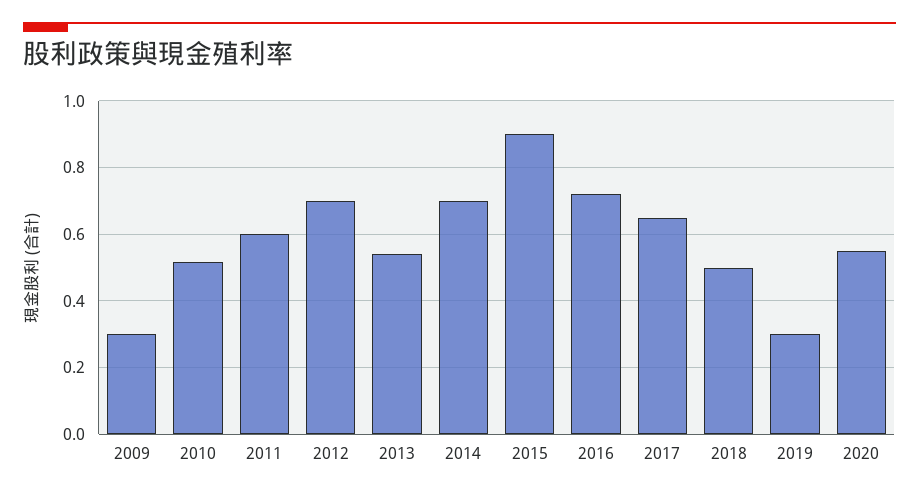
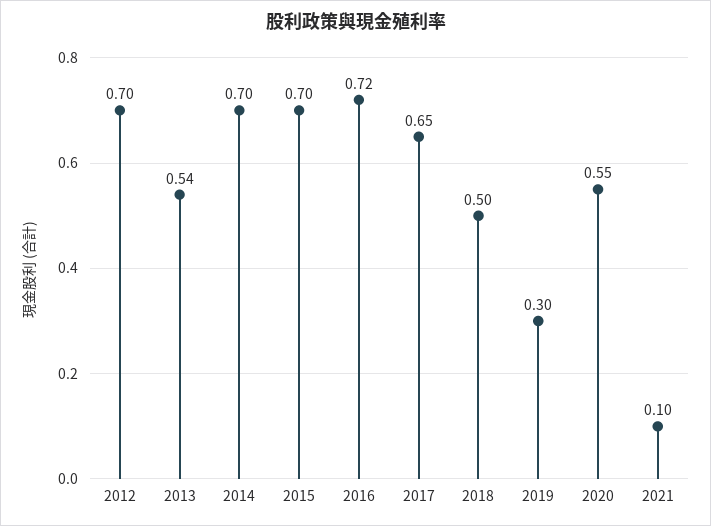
2009: 0.3 -> none
2010: 0.52 -> none
2011: 0.6 -> none
2015: 0.9 -> 0.7
2021: none -> 0.1

